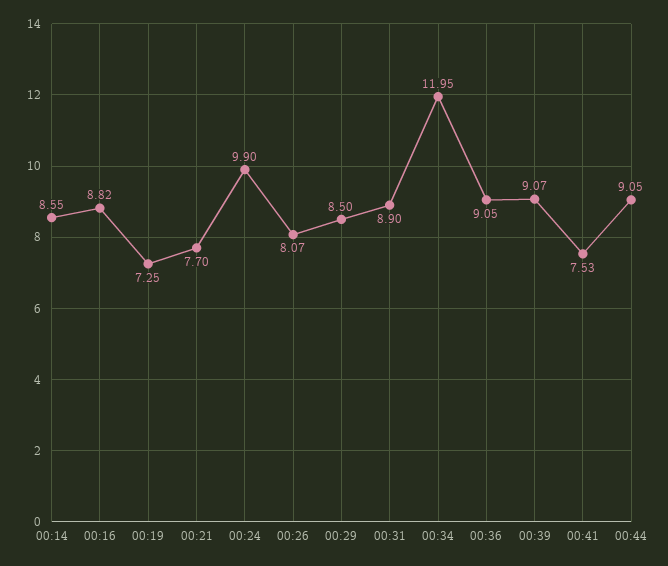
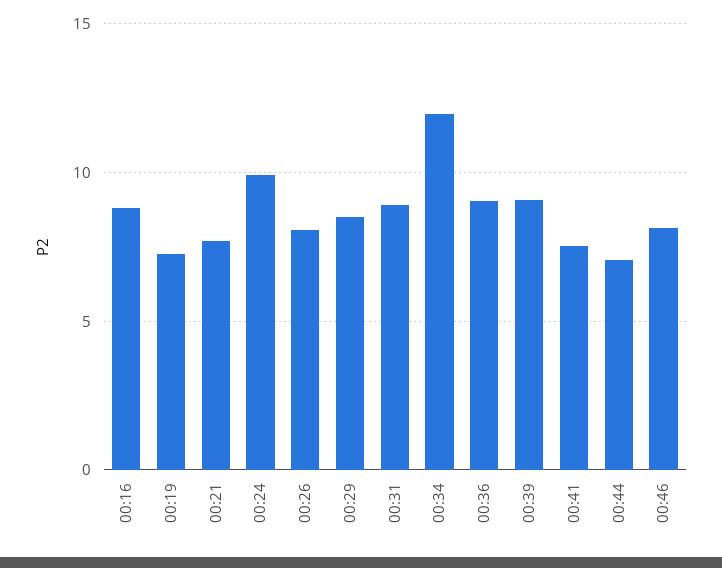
00:14: 8.55 -> none
00:44: 9.05 -> 7
00:46: none -> 8

